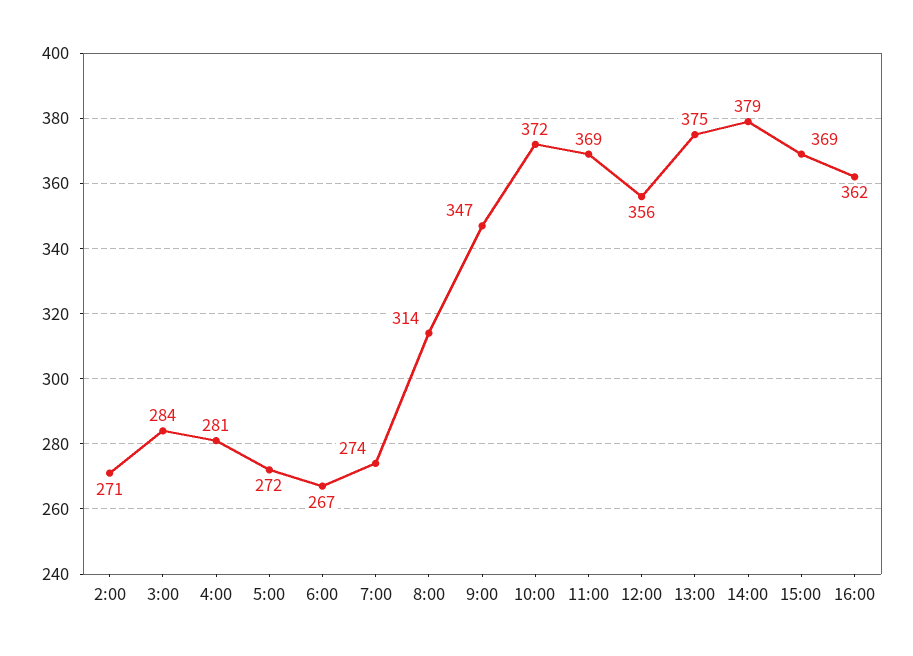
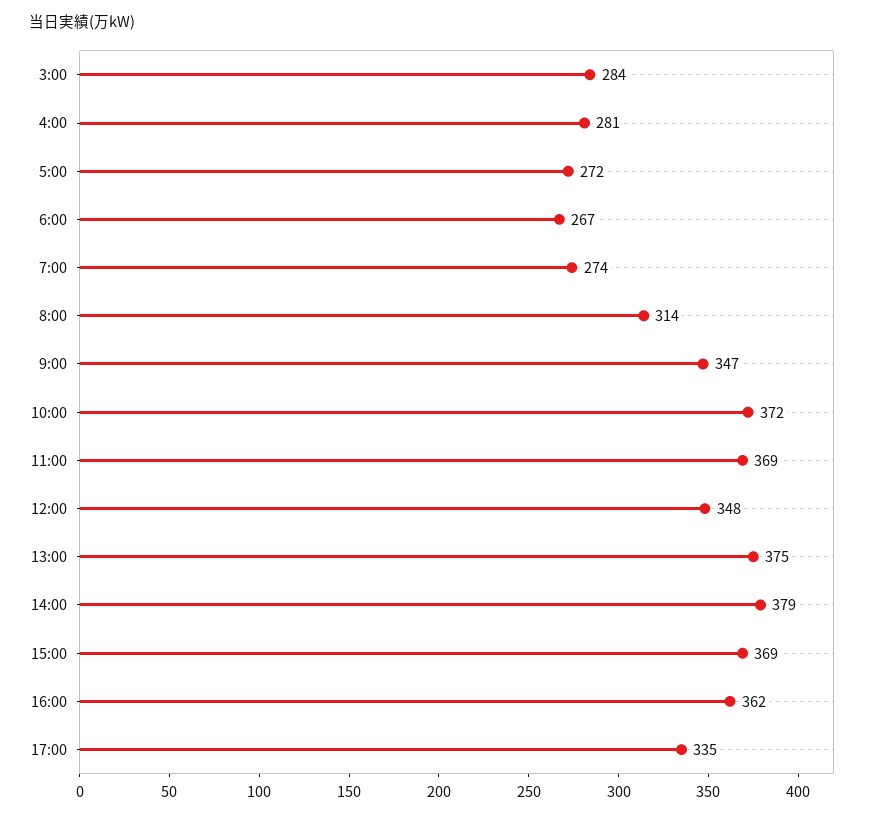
2:00: 271 -> none
12:00: 356 -> 348
17:00: none -> 335

